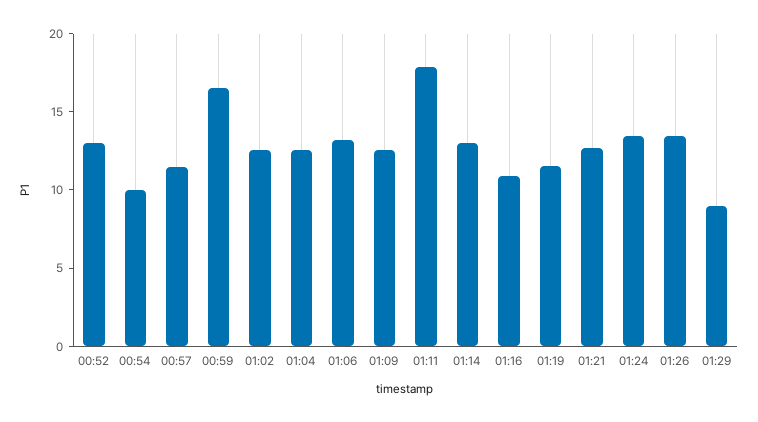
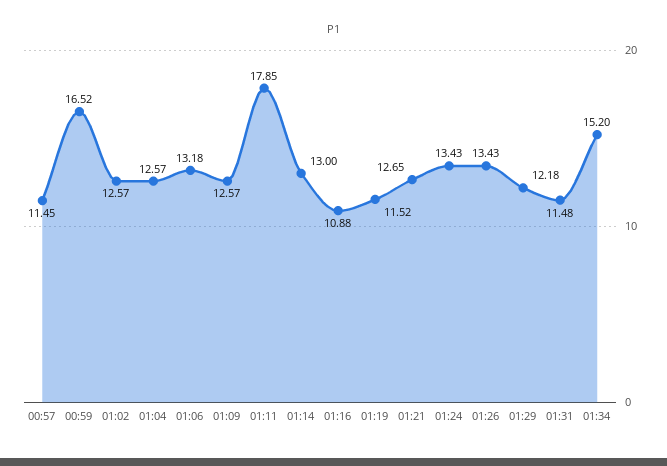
00:52: 13 -> none
00:54: 10 -> none
01:29: 9 -> 12.18
01:31: none -> 11.48
01:34: none -> 15.2

